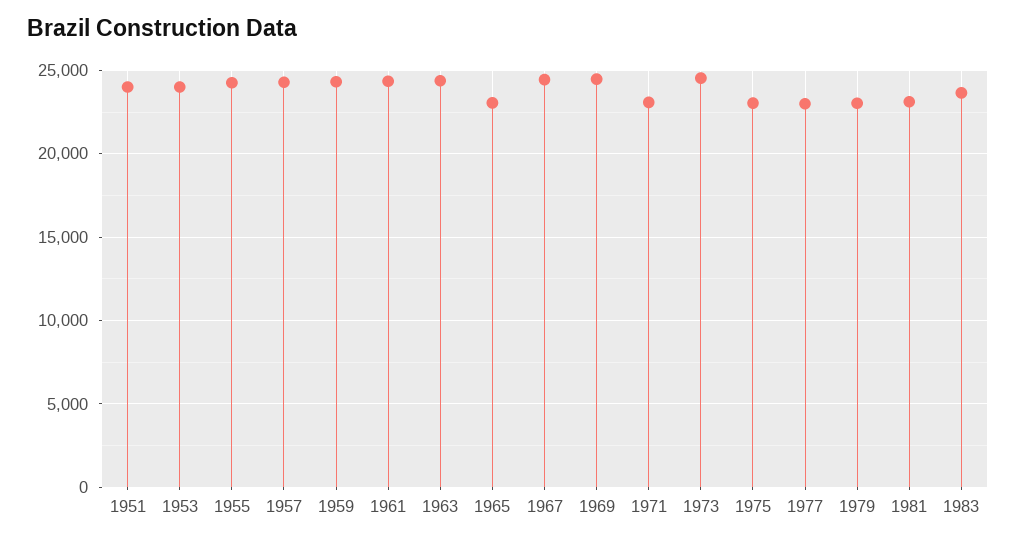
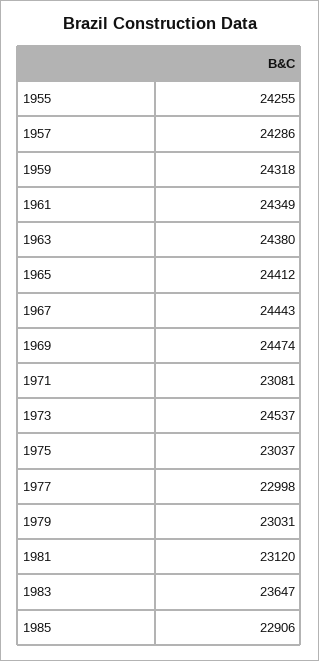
1951: 24000 -> none
1953: 24000 -> none
1965: 23000 -> 24412
1985: none -> 22906

